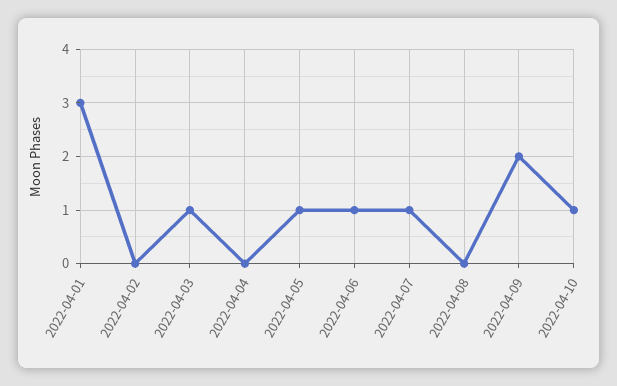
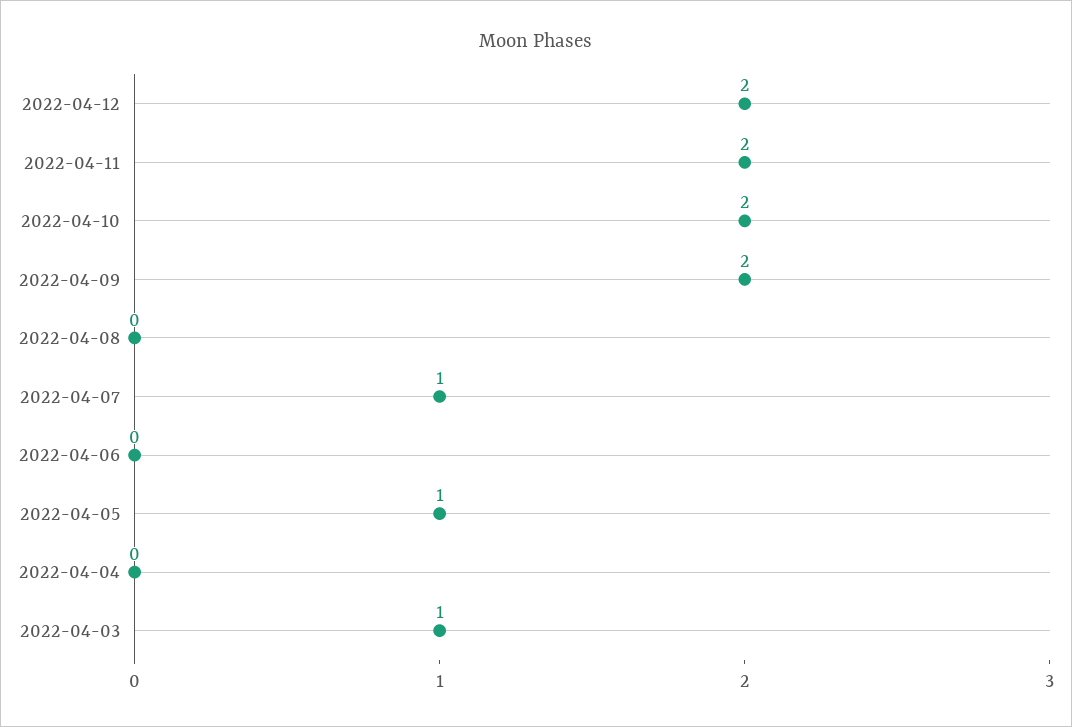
2022-04-01: 3 -> none
2022-04-02: 0 -> none
2022-04-06: 1 -> 0
2022-04-10: 1 -> 2
2022-04-12: none -> 2
2022-04-11: none -> 2

